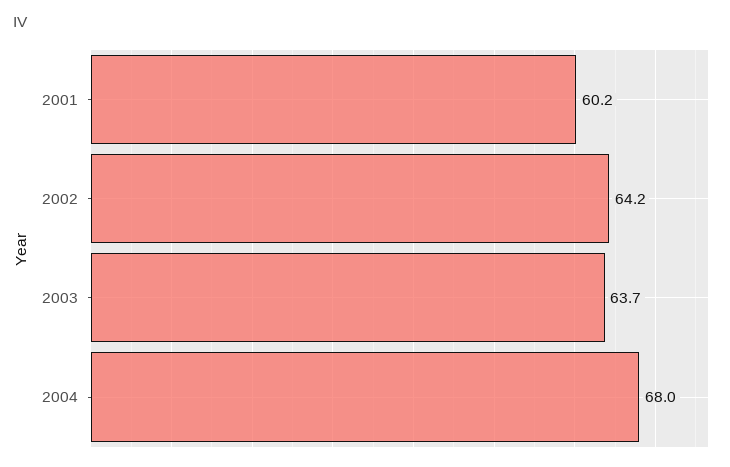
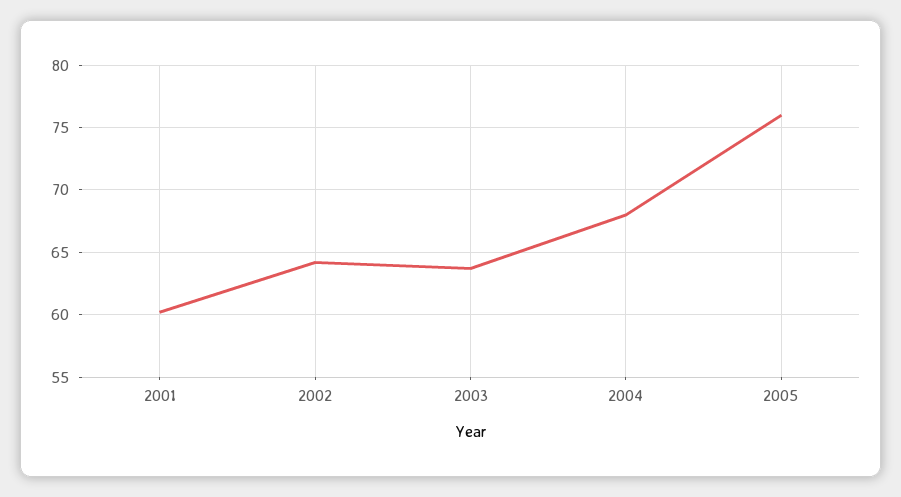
2005: none -> 76

